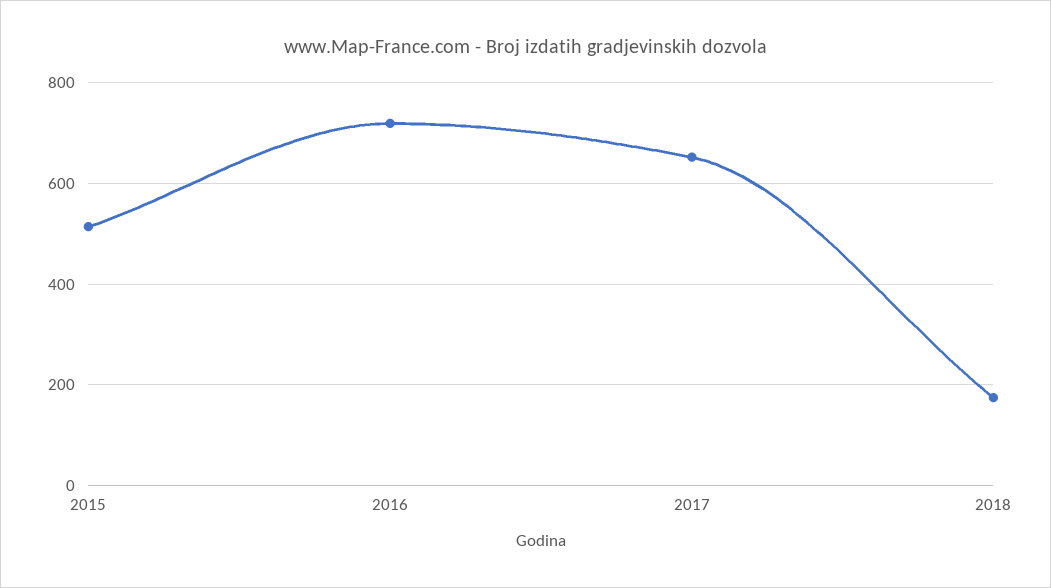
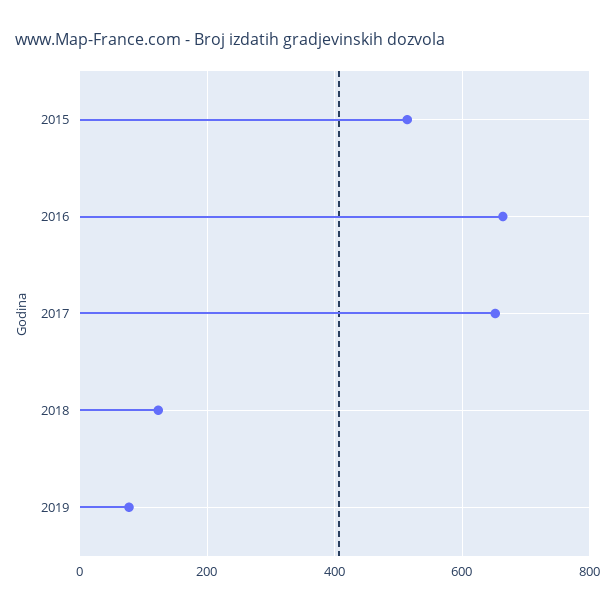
2016: 720 -> 660
2018: 180 -> 120
2019: none -> 80

